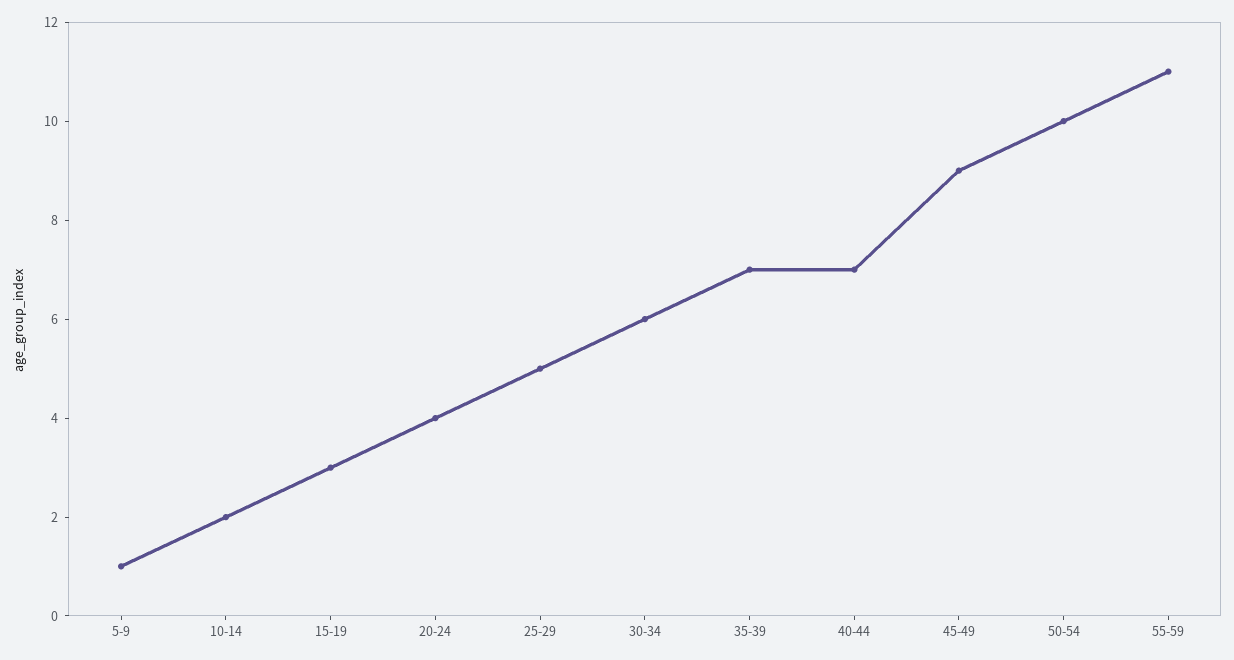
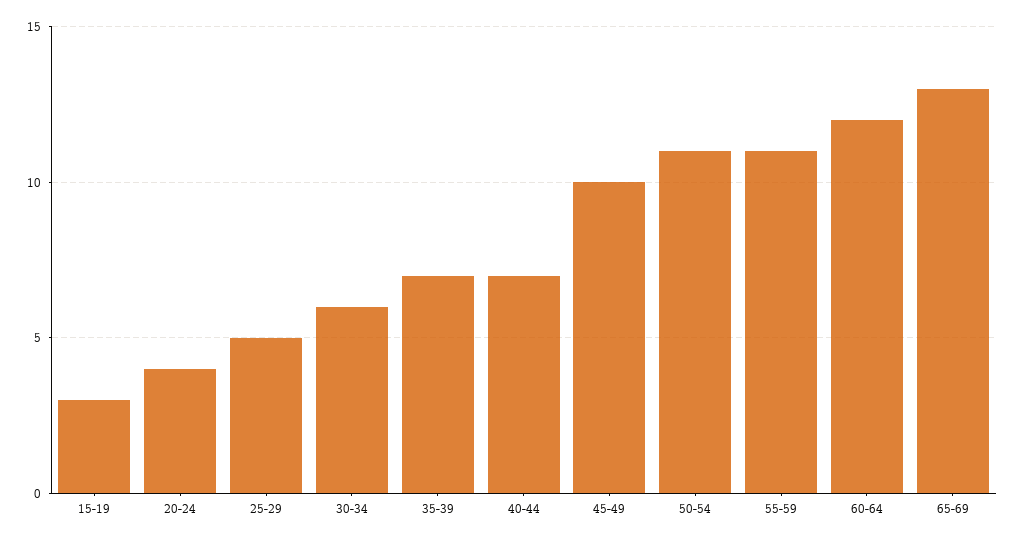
5-9: 1 -> none
10-14: 2 -> none
45-49: 9 -> 10
50-54: 10 -> 11
60-64: none -> 12
65-69: none -> 13

